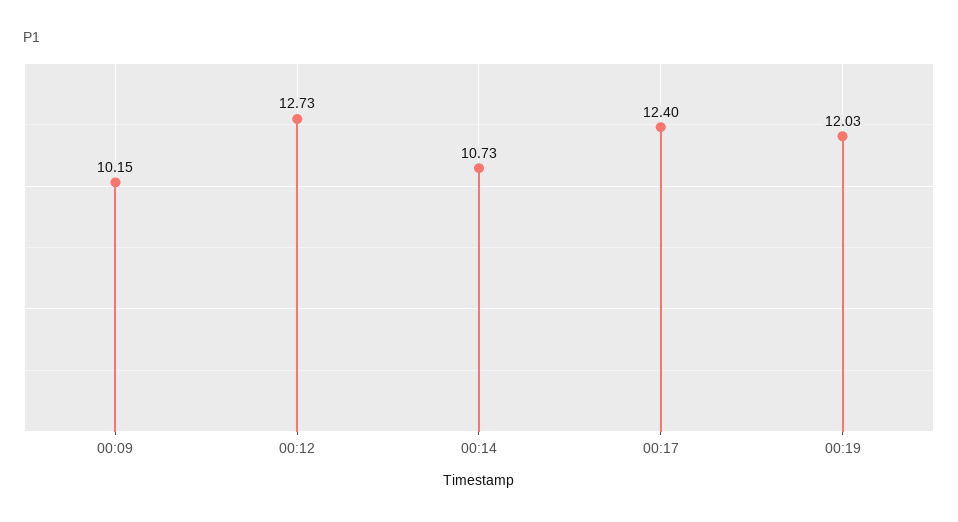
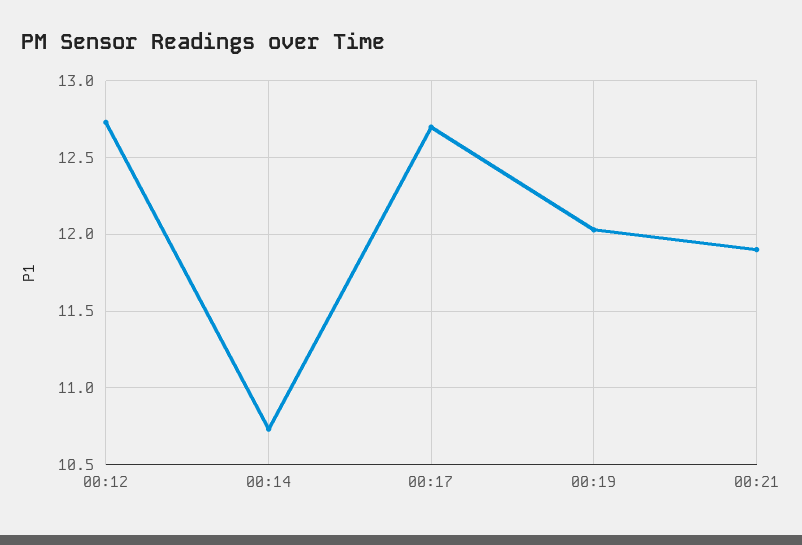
00:09: 10.15 -> none
00:17: 12.4 -> 12.7
00:21: none -> 11.9

